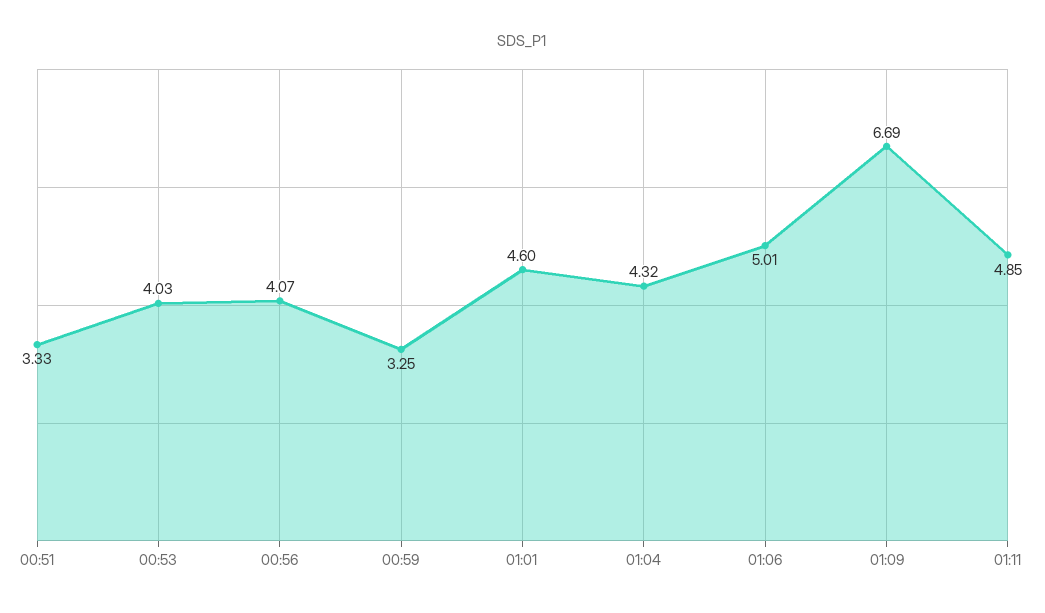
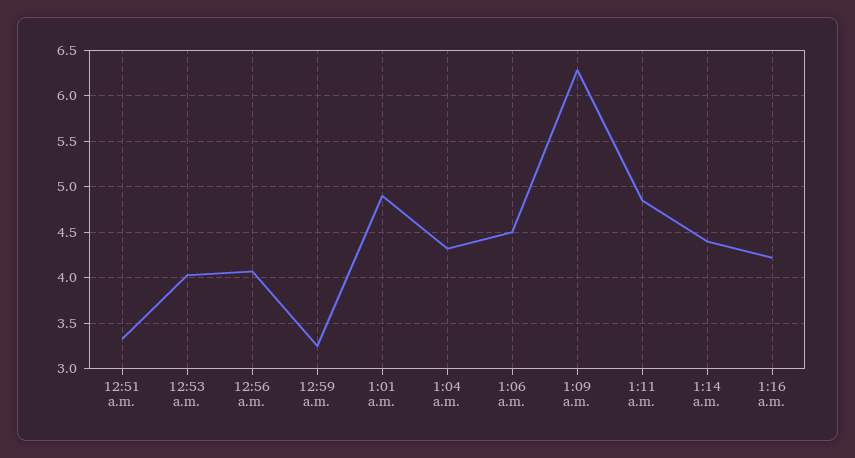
01:01: 4.6 -> 4.9
01:06: 5.01 -> 4.5
01:09: 6.69 -> 6.3
1:14 a.m.: none -> 4.4
1:16 a.m.: none -> 4.2

